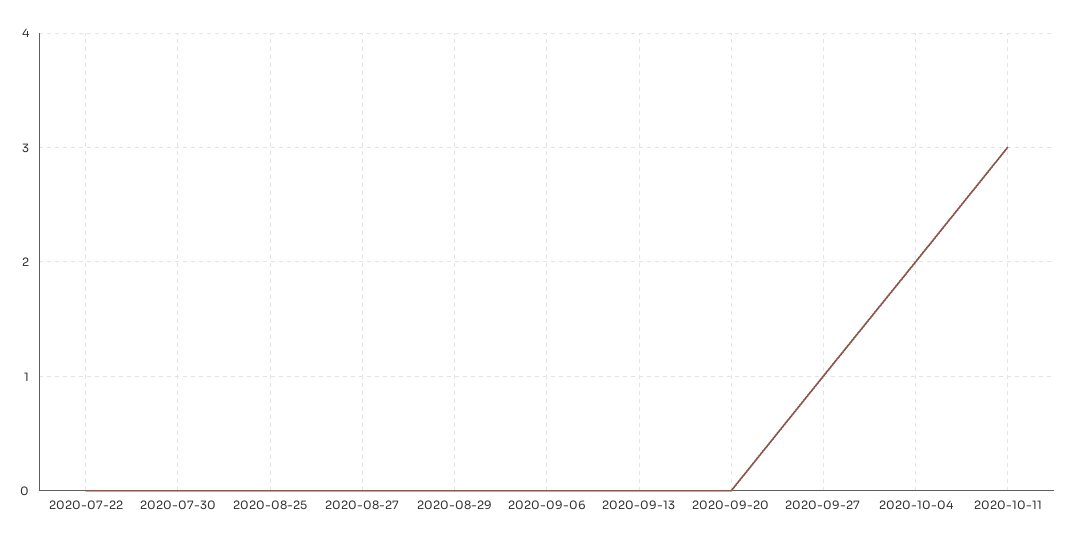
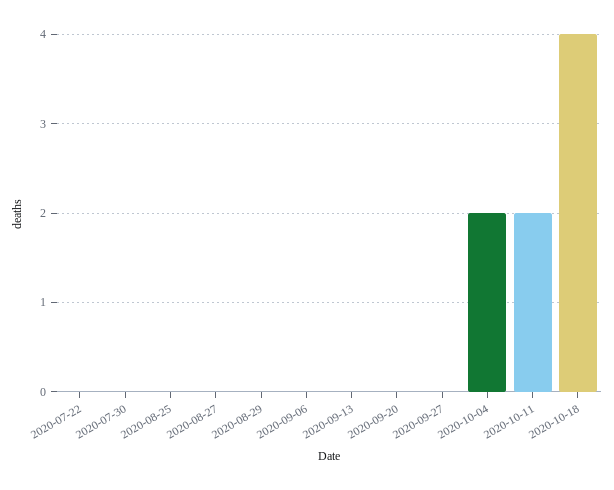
2020-09-27: 1 -> 0
2020-10-11: 3 -> 2
2020-10-18: none -> 4

